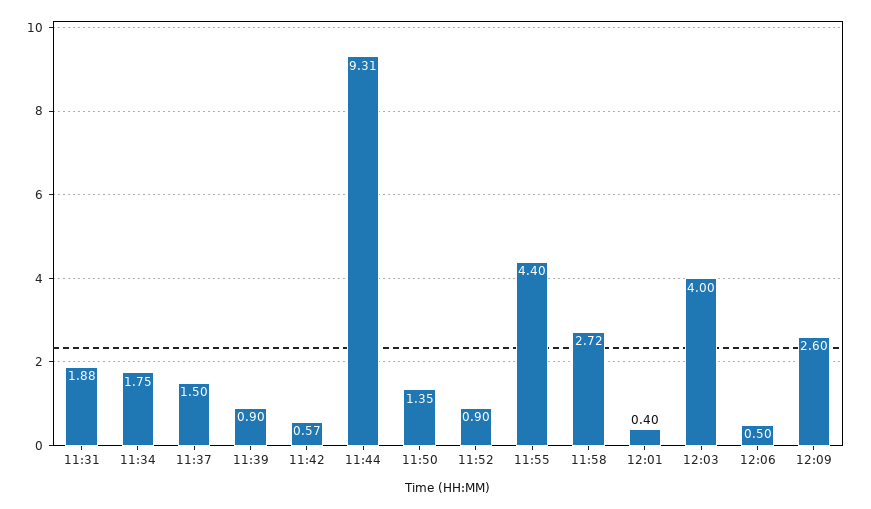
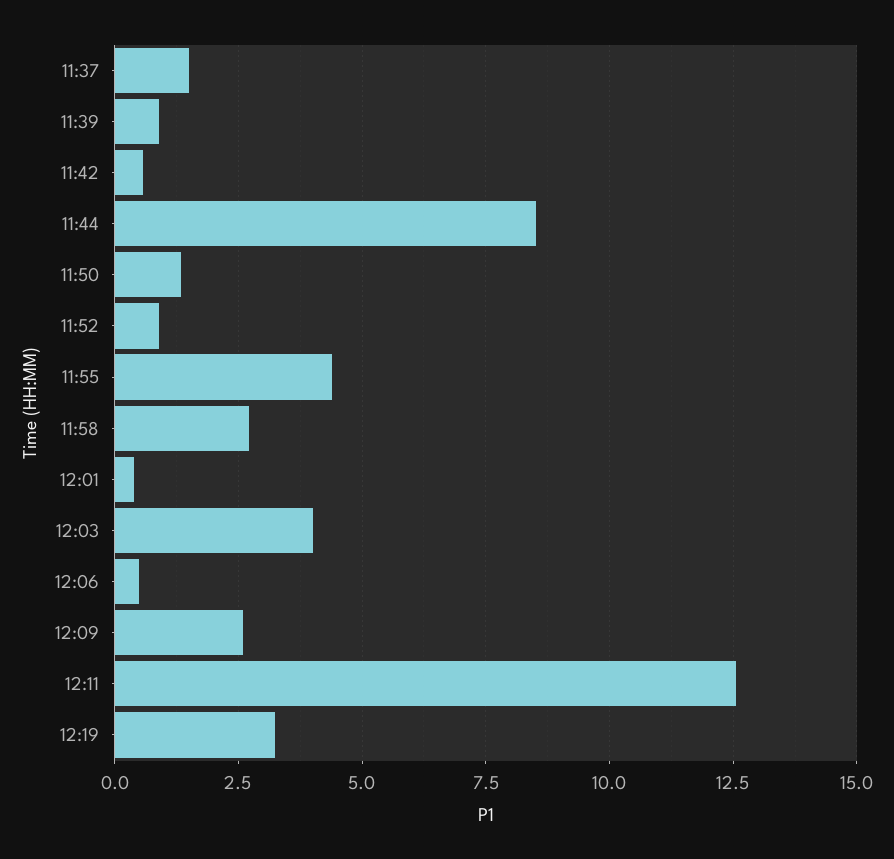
11:31: 1.88 -> none
11:34: 1.75 -> none
11:44: 9.31 -> 8.5
12:11: none -> 12.5
12:19: none -> 3.25

